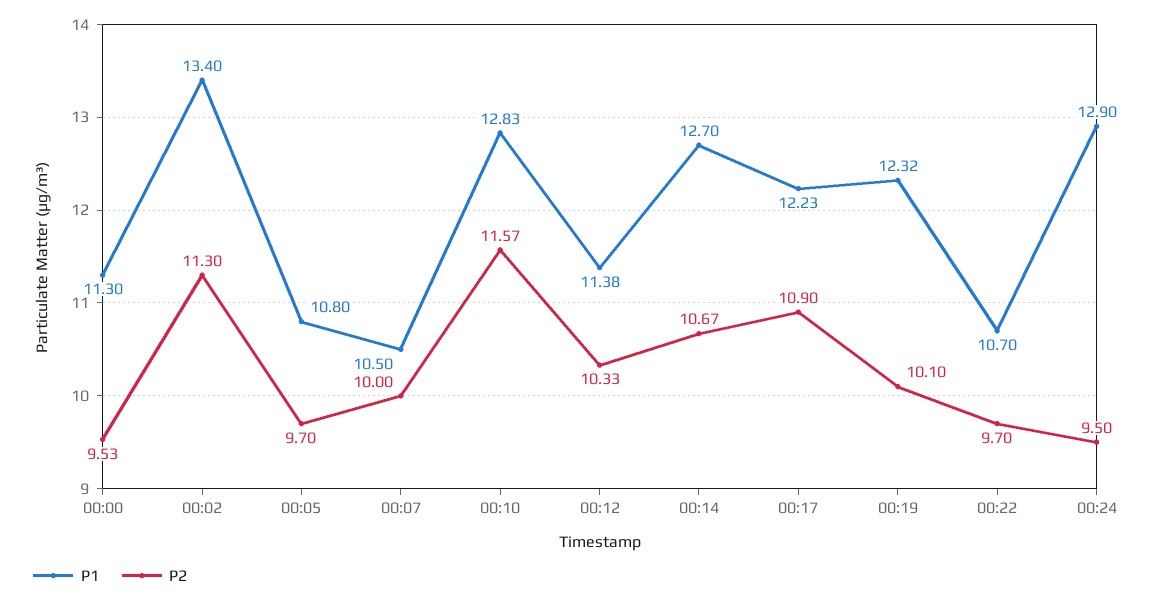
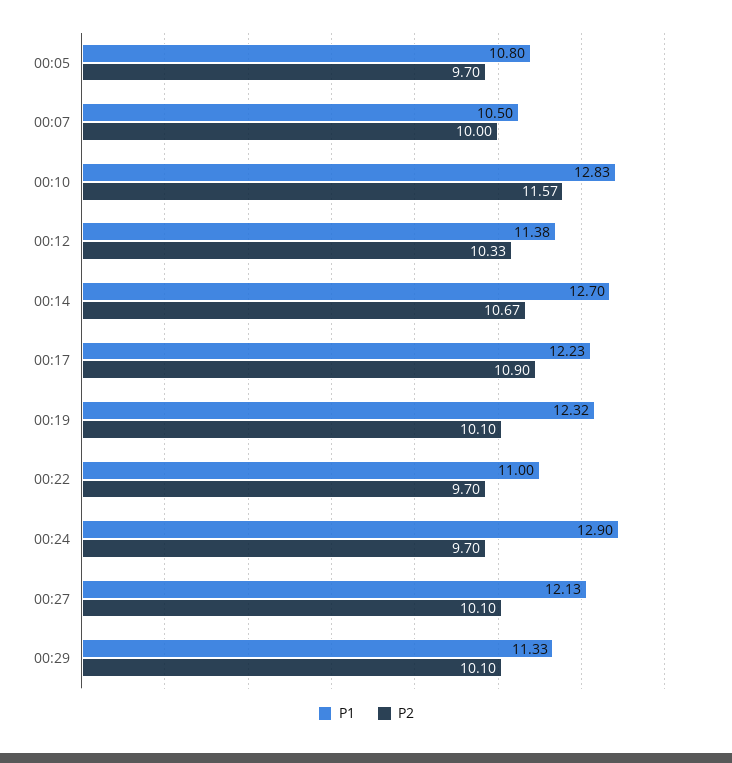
P1, 00:00: 11.3 -> none
P2, 00:00: 9.53 -> none
P1, 00:02: 13.4 -> none
P2, 00:02: 11.3 -> none
P1, 00:22: 10.7 -> 11
P2, 00:24: 9.5 -> 9.7
P1, 00:27: none -> 12.13
P2, 00:27: none -> 10.1
P1, 00:29: none -> 11.33
P2, 00:29: none -> 10.1

